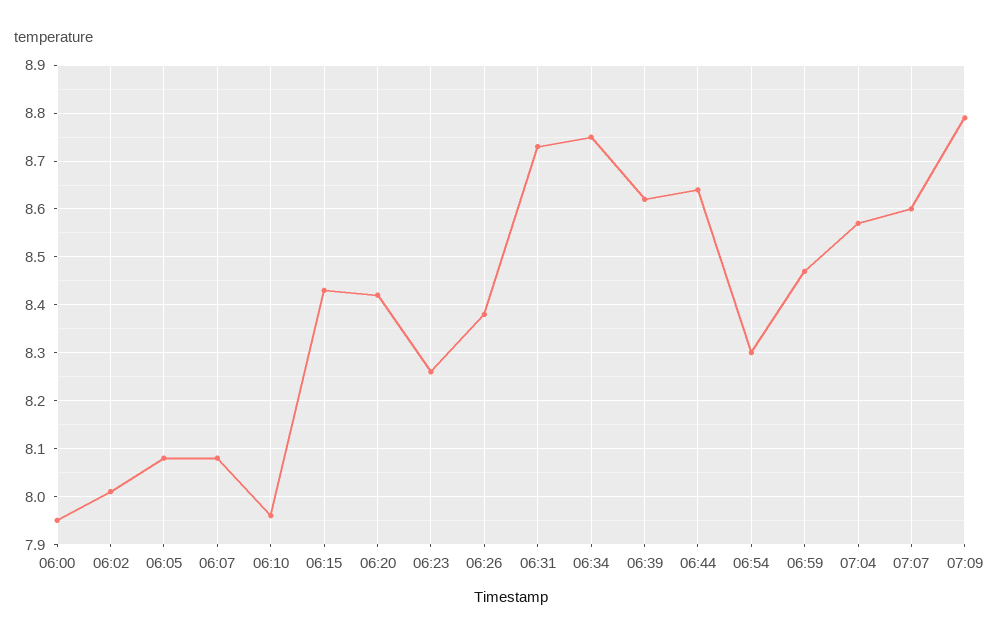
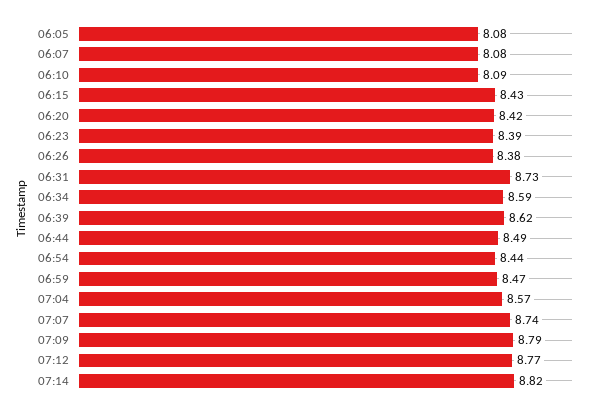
06:00: 7.95 -> none
06:02: 8 -> none
06:10: 7.95 -> 8.09
06:23: 8.25 -> 8.39
06:34: 8.75 -> 8.59
06:44: 8.65 -> 8.49
06:54: 8.3 -> 8.44
07:07: 8.6 -> 8.74
07:12: none -> 8.77
07:14: none -> 8.82

